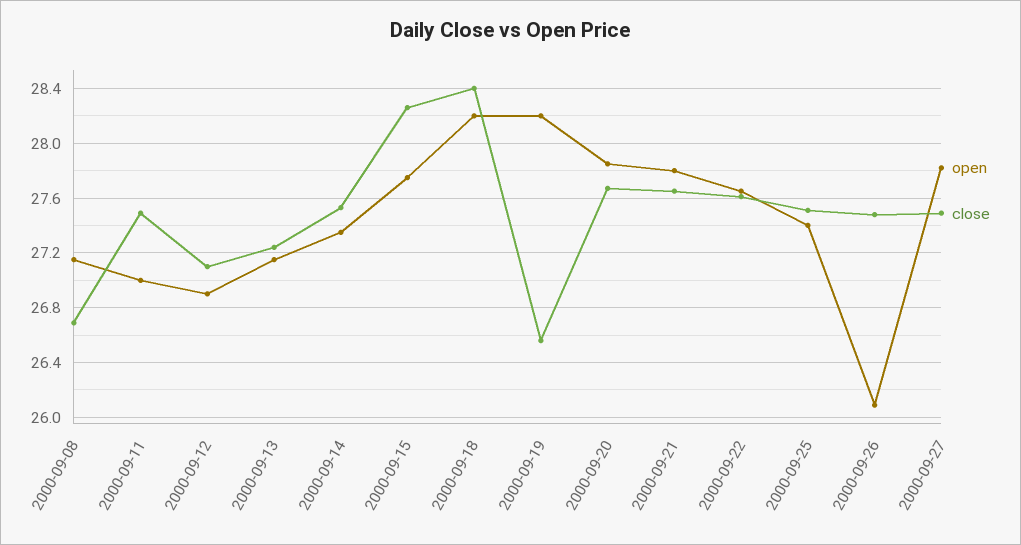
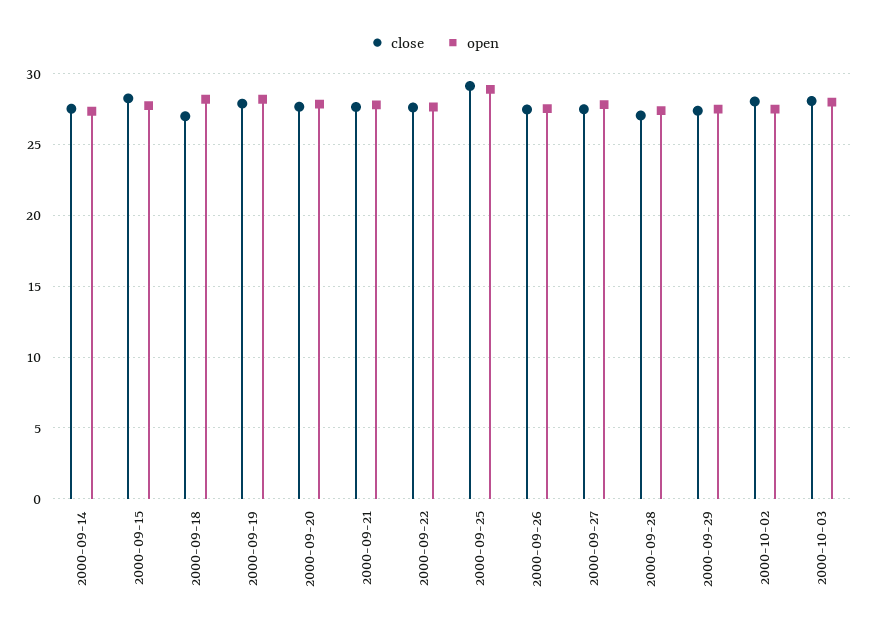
open, 2000-09-08: 27.15 -> none
close, 2000-09-08: 26.7 -> none
open, 2000-09-11: 27 -> none
close, 2000-09-11: 27.5 -> none
open, 2000-09-12: 26.9 -> none
close, 2000-09-12: 27.1 -> none
open, 2000-09-13: 27.15 -> none
close, 2000-09-13: 27.25 -> none
close, 2000-09-18: 28.4 -> 27
close, 2000-09-19: 26.55 -> 28
open, 2000-09-25: 27.4 -> 29
close, 2000-09-25: 27.5 -> 29
open, 2000-09-26: 26.1 -> 27.5
close, 2000-09-28: none -> 27
open, 2000-09-28: none -> 27.5
close, 2000-09-29: none -> 27.5
open, 2000-09-29: none -> 27.5
close, 2000-10-02: none -> 28
open, 2000-10-02: none -> 27.5
close, 2000-10-03: none -> 28
open, 2000-10-03: none -> 28

